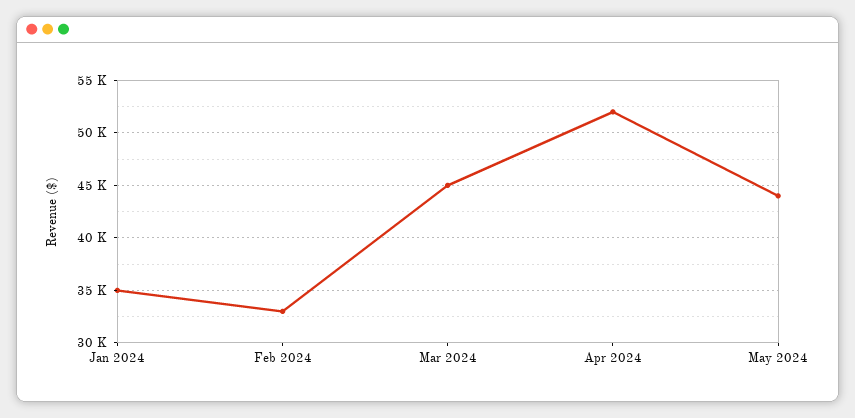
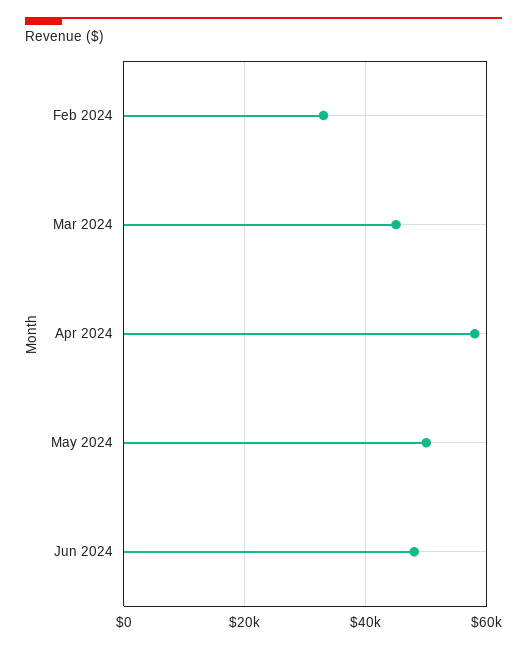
Jan 2024: 35000 -> none
Apr 2024: 52000 -> 58000
May 2024: 44000 -> 50000
Jun 2024: none -> 48000

